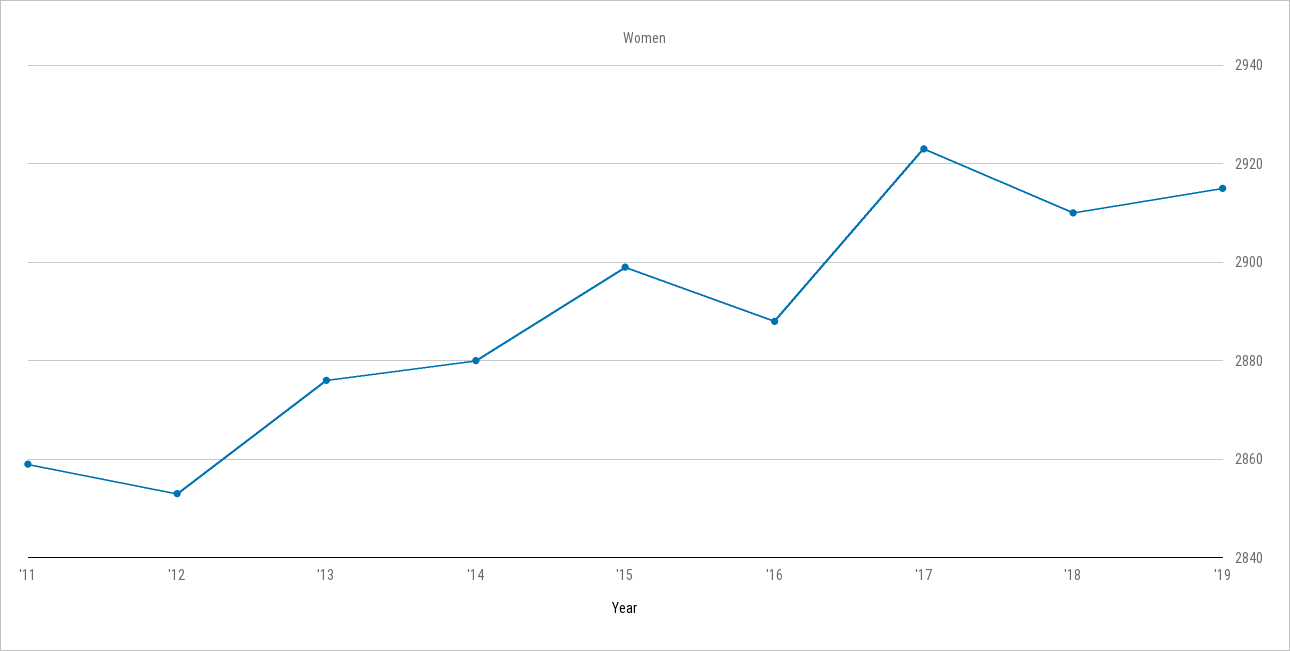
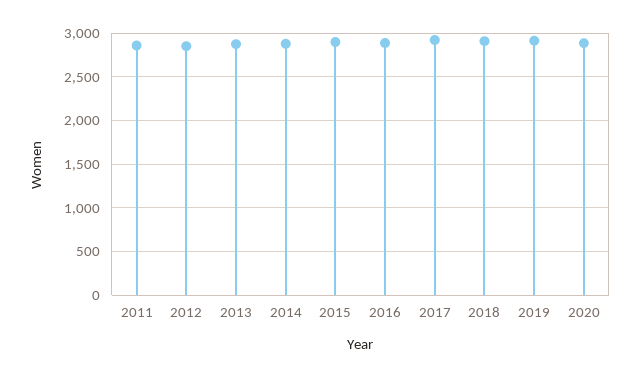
2020: none -> 2900

